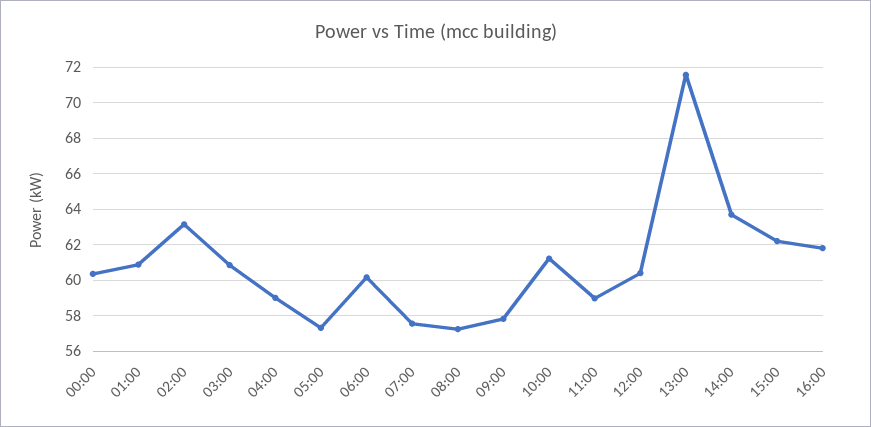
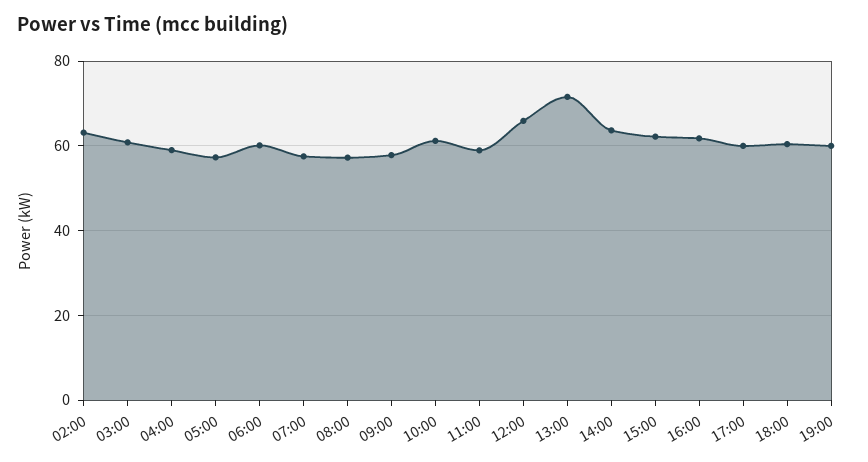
00:00: 60.5 -> none
01:00: 61 -> none
12:00: 60.5 -> 66
17:00: none -> 60
18:00: none -> 60
19:00: none -> 60

